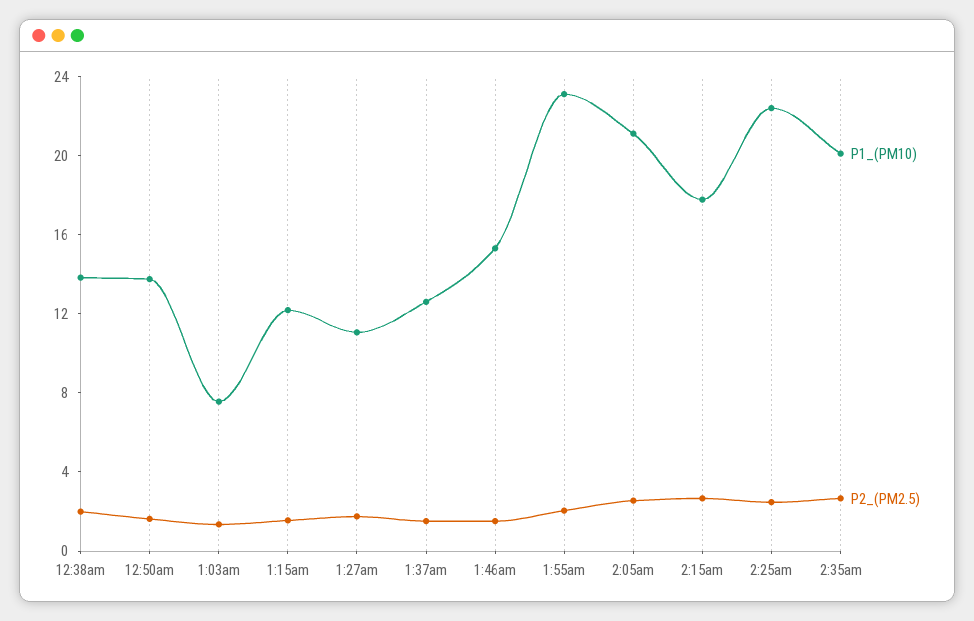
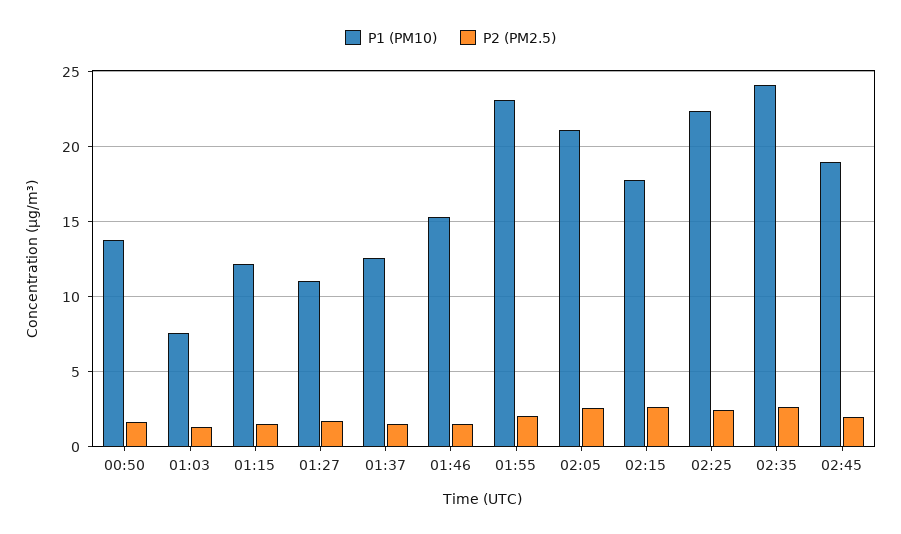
P1_(PM10), 12:38am: 14 -> none
P2_(PM2.5), 12:38am: 2 -> none
P1_(PM10), 2:35am: 20 -> 24
P1_(PM10), 02:45: none -> 19
P2_(PM2.5), 02:45: none -> 2

